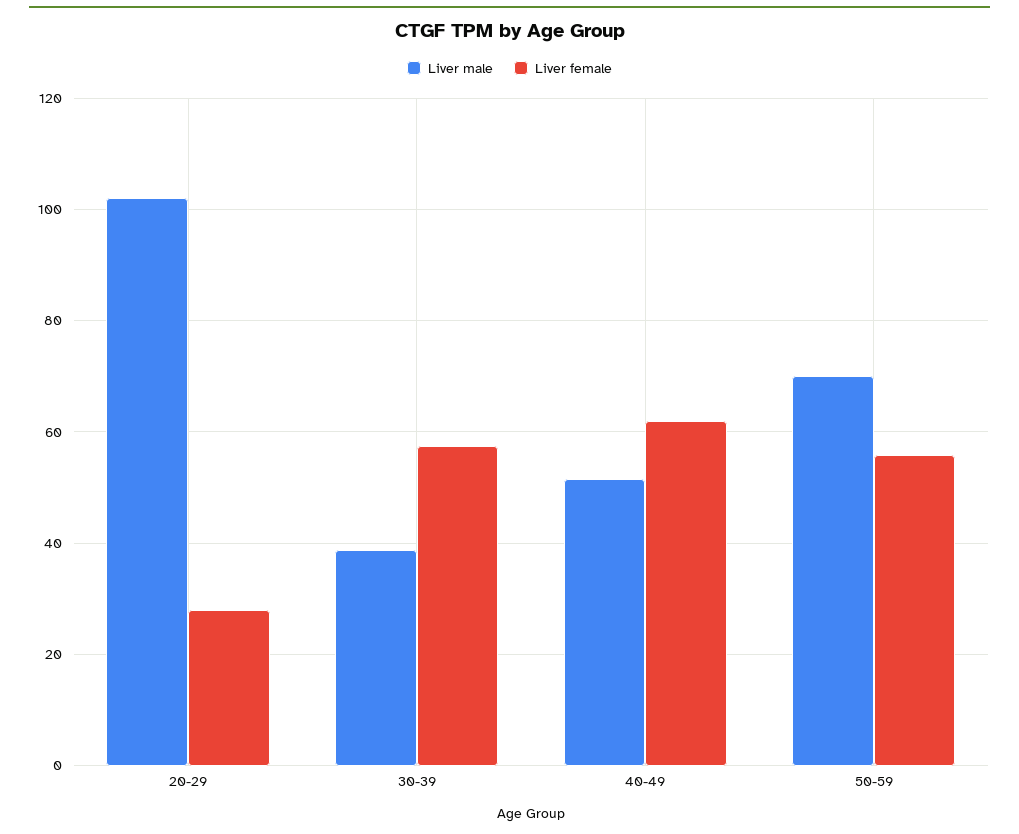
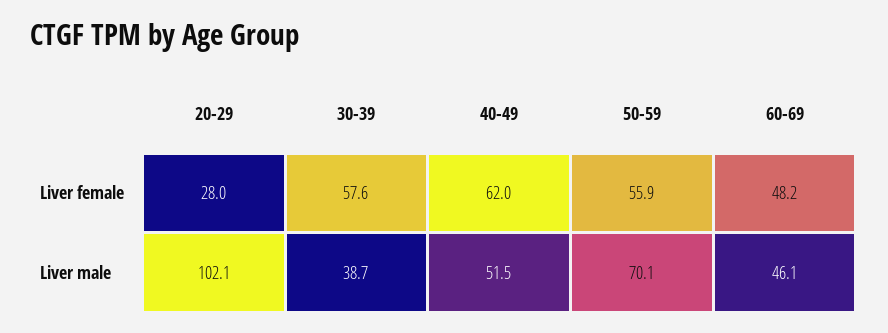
Liver female, 60-69: none -> 48.2
Liver male, 60-69: none -> 46.1

